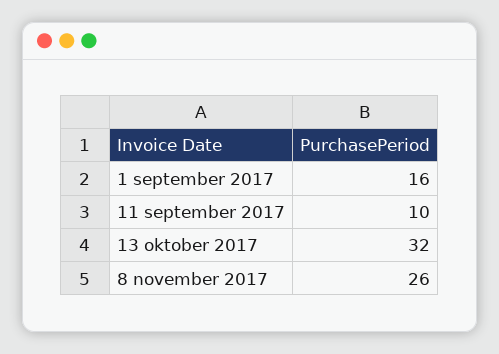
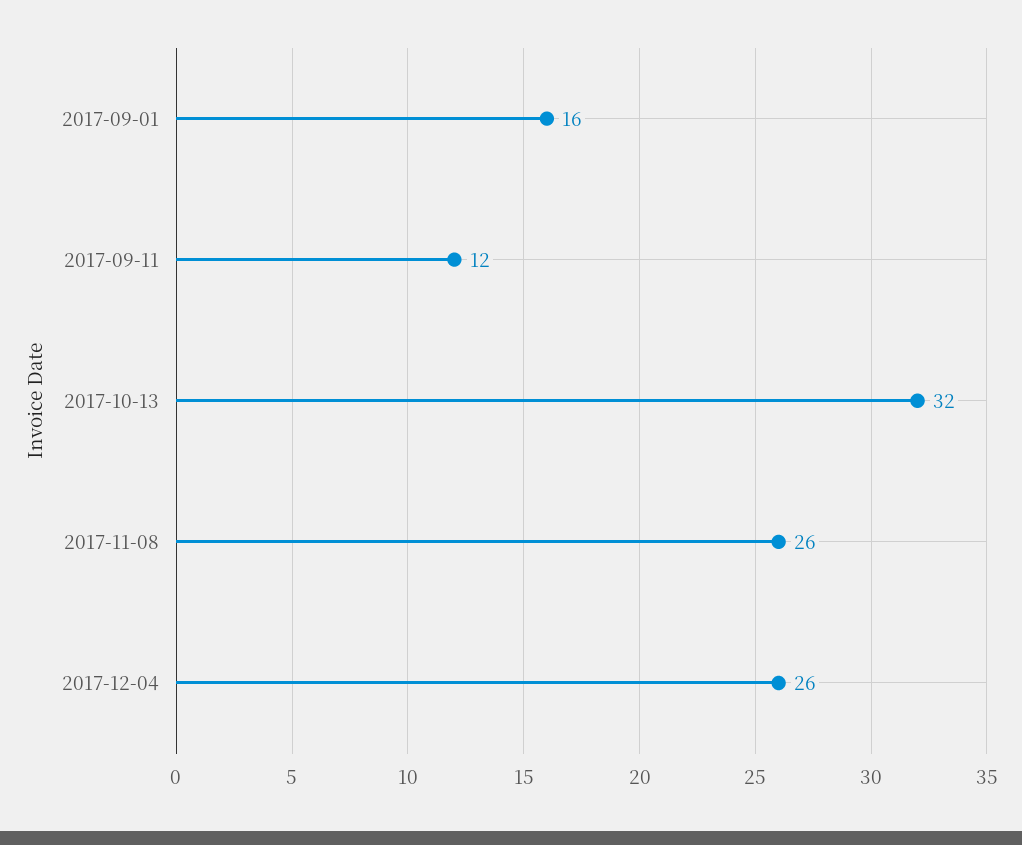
11 september 2017: 10 -> 12
2017-12-04: none -> 26

